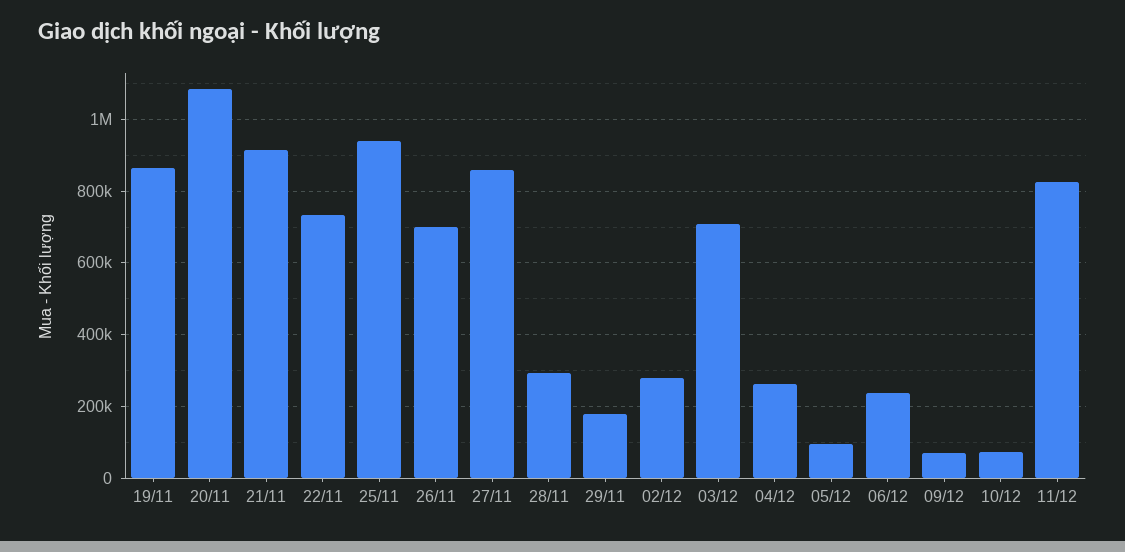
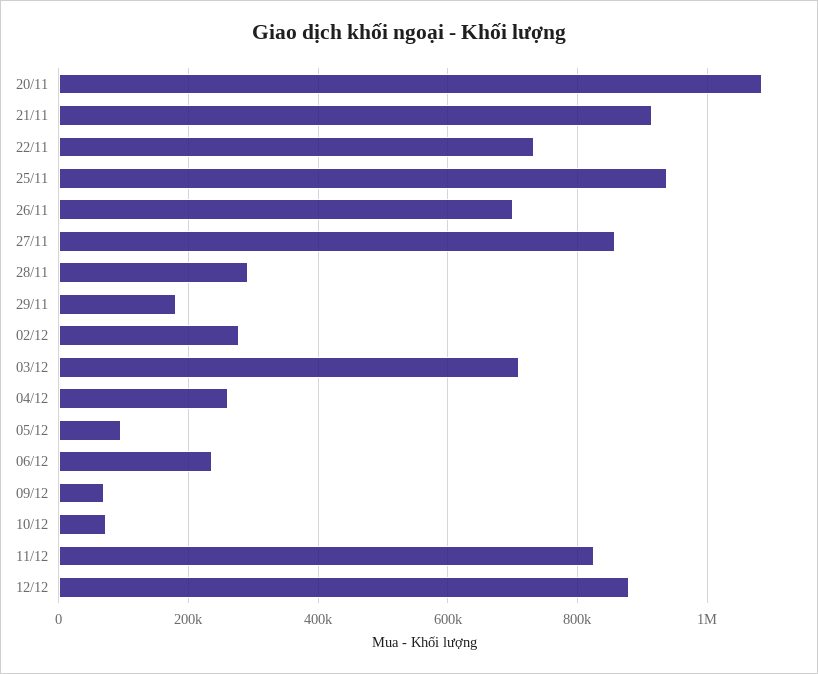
19/11: 860000 -> none
12/12: none -> 880000

